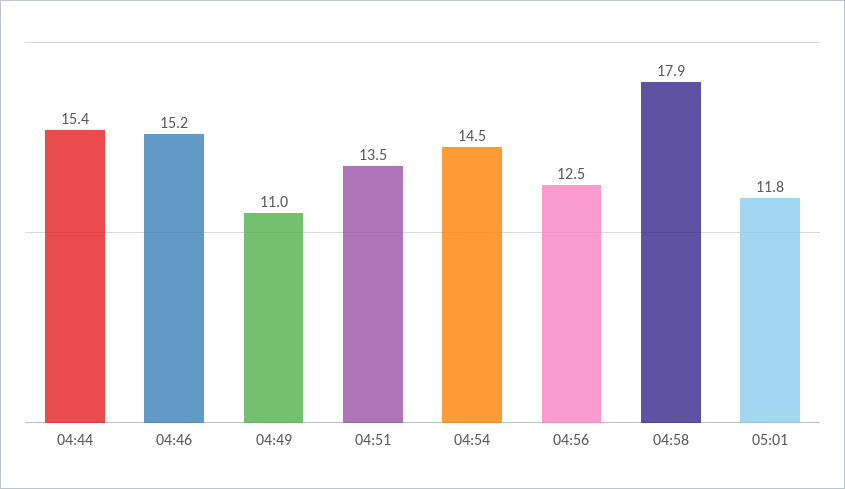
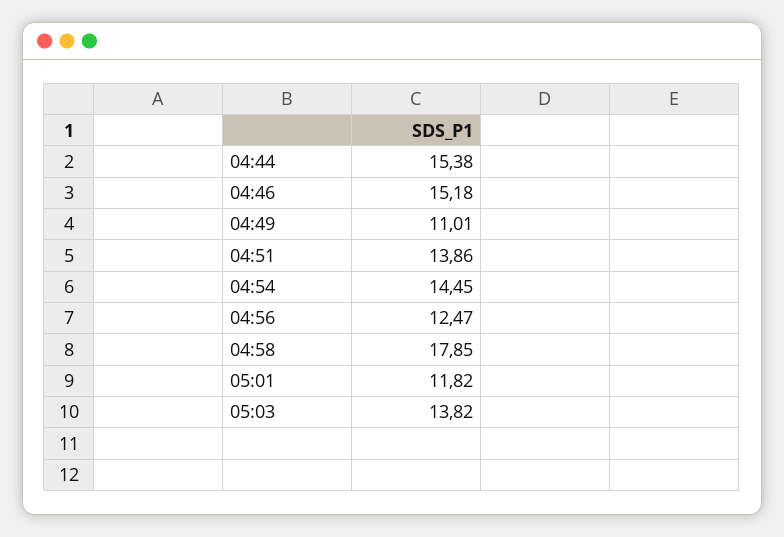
04:51: 13.5 -> 13.86
05:03: none -> 13.82

